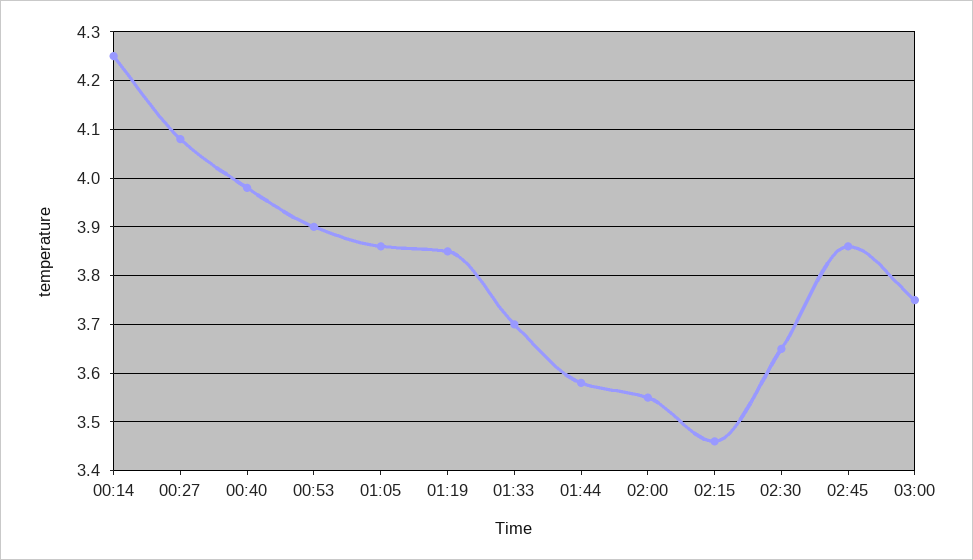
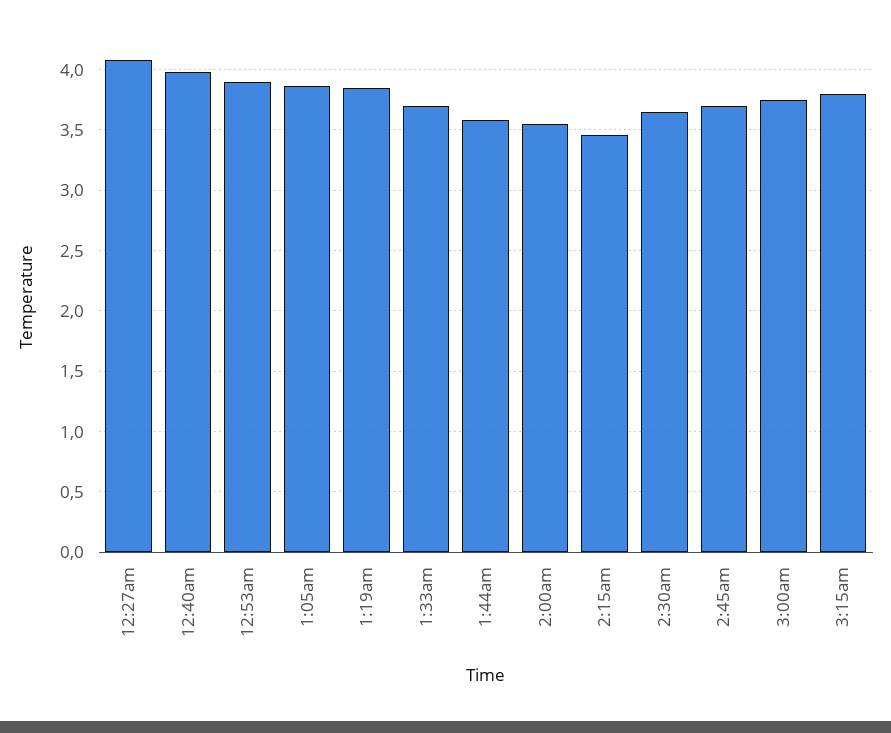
00:14: 4.25 -> none
02:45: 3.85 -> 3.7
3:15am: none -> 3.8

